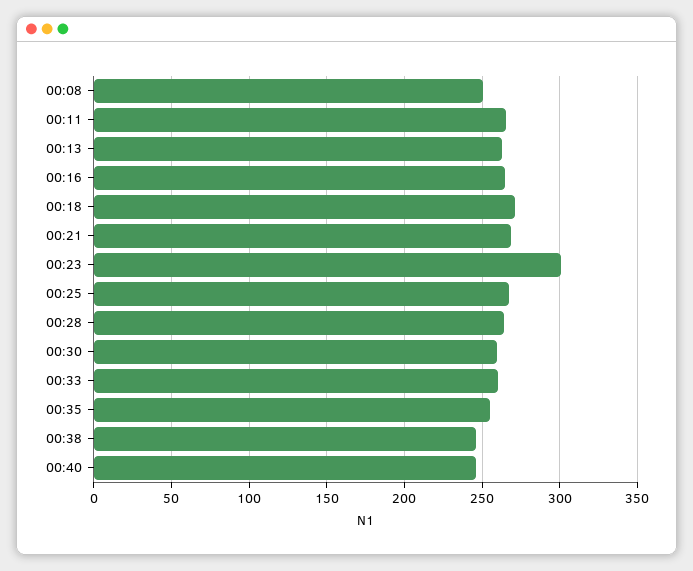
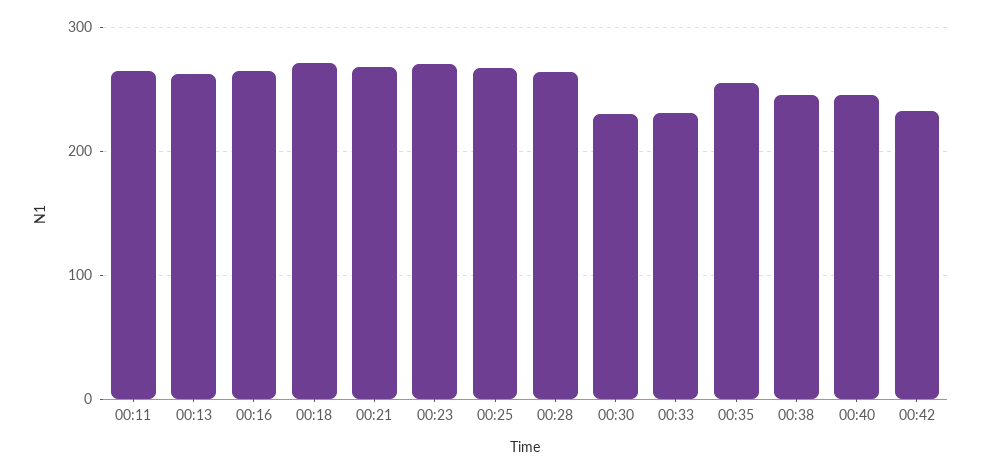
00:08: 250 -> none
00:23: 300 -> 270
00:30: 260 -> 230
00:33: 260 -> 230
00:42: none -> 230

